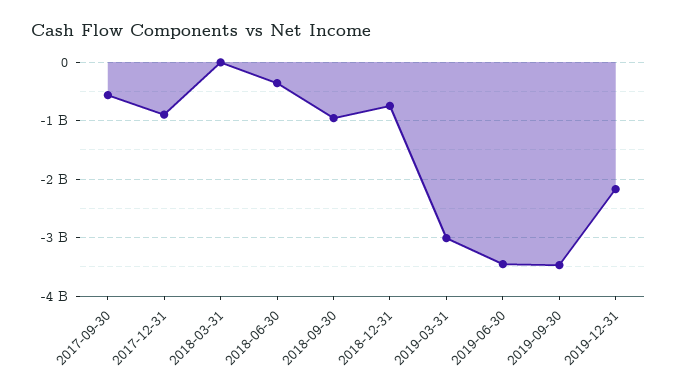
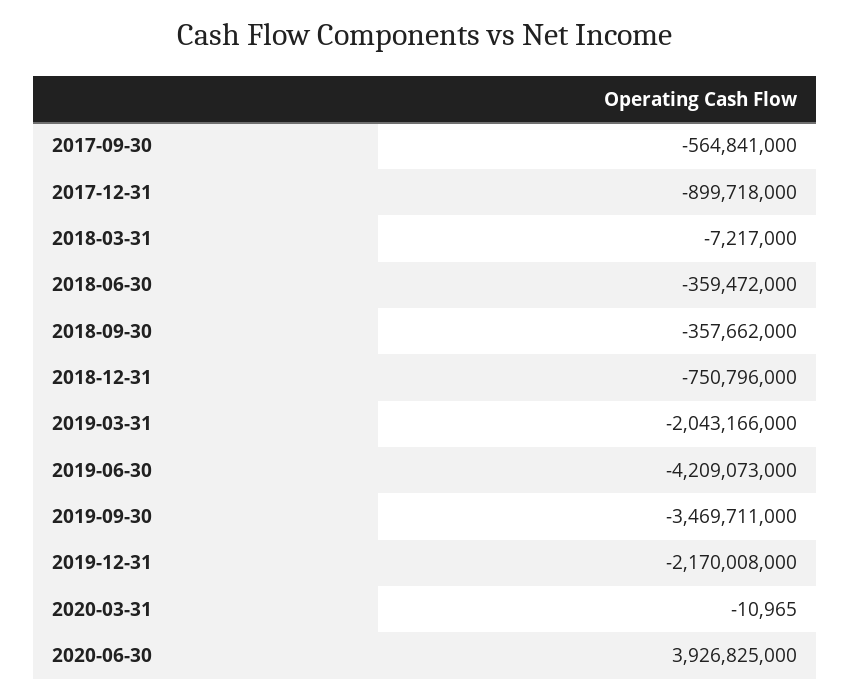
2018-09-30: -1000000000 -> -357662000
2019-03-31: -3000000000 -> -2043166000
2019-06-30: -3400000000 -> -4209073000
2020-03-31: none -> -10965
2020-06-30: none -> 3926825000

